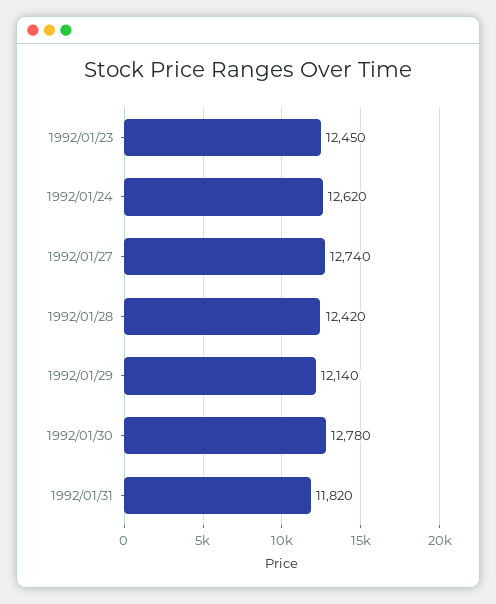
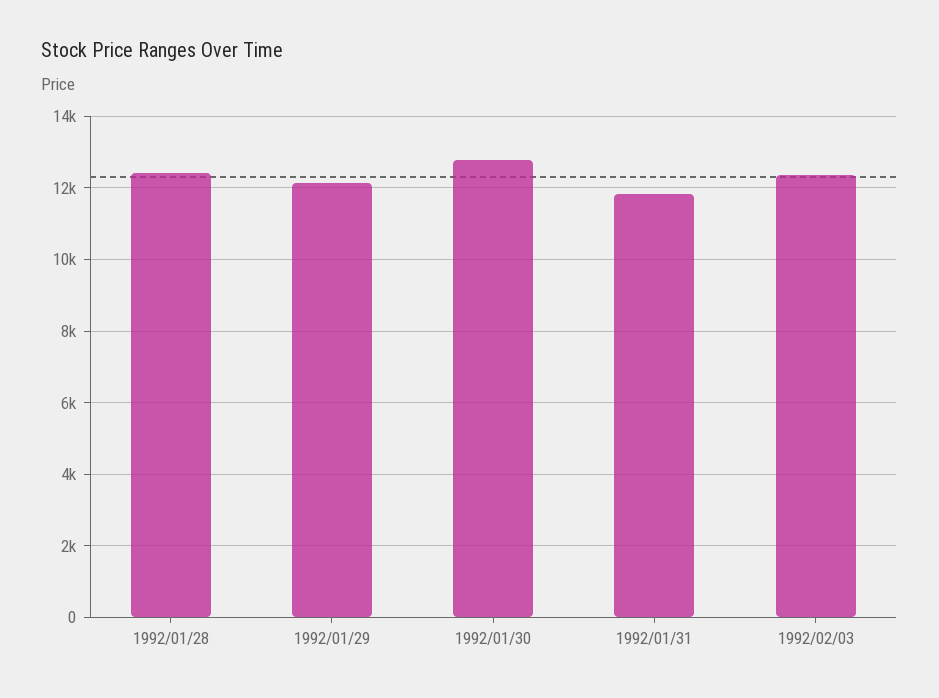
1992/01/23: 12450 -> none
1992/01/24: 12620 -> none
1992/01/27: 12740 -> none
1992/02/03: none -> 12400

